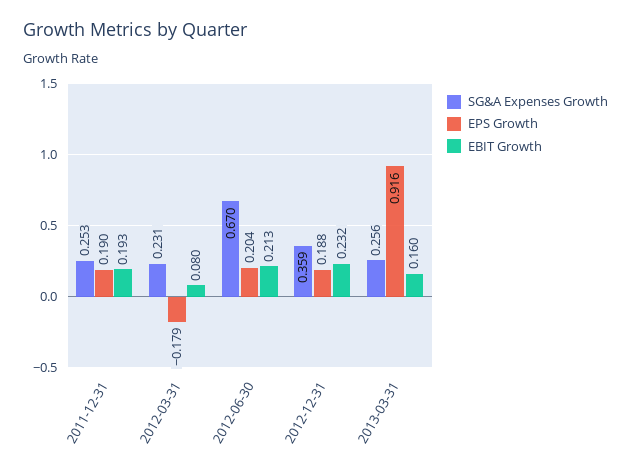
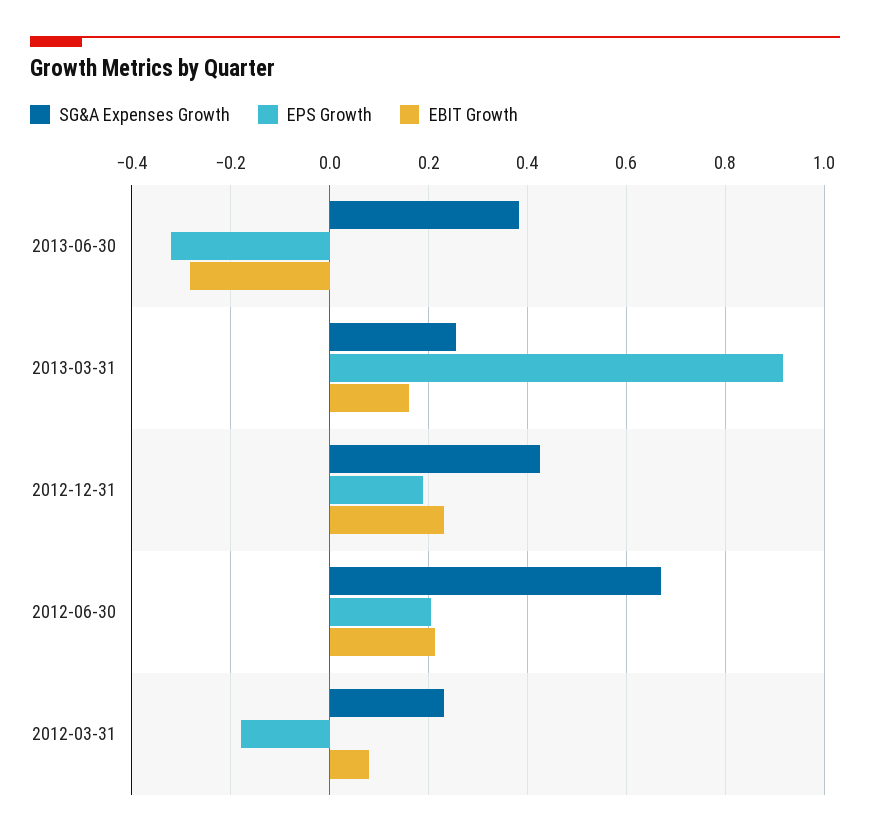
SG&A Expenses Growth, 2011-12-31: 0.253 -> none
EPS Growth, 2011-12-31: 0.19 -> none
EBIT Growth, 2011-12-31: 0.193 -> none
SG&A Expenses Growth, 2012-12-31: 0.359 -> 0.42
SG&A Expenses Growth, 2013-06-30: none -> 0.38
EPS Growth, 2013-06-30: none -> -0.32
EBIT Growth, 2013-06-30: none -> -0.28

